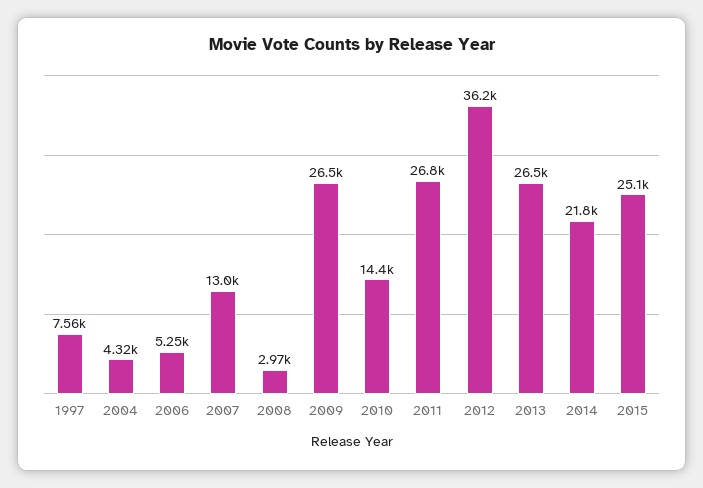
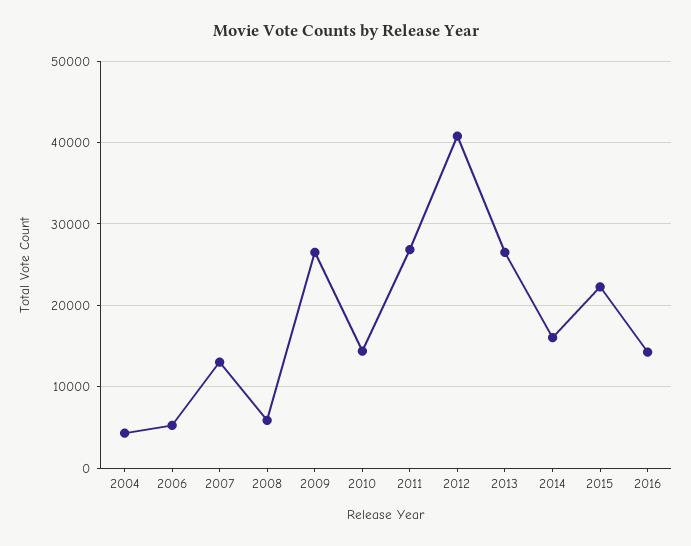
1997: 7560 -> none
2008: 2970 -> 6000
2012: 36200 -> 41000
2014: 21800 -> 16000
2015: 25100 -> 22000
2016: none -> 14000

